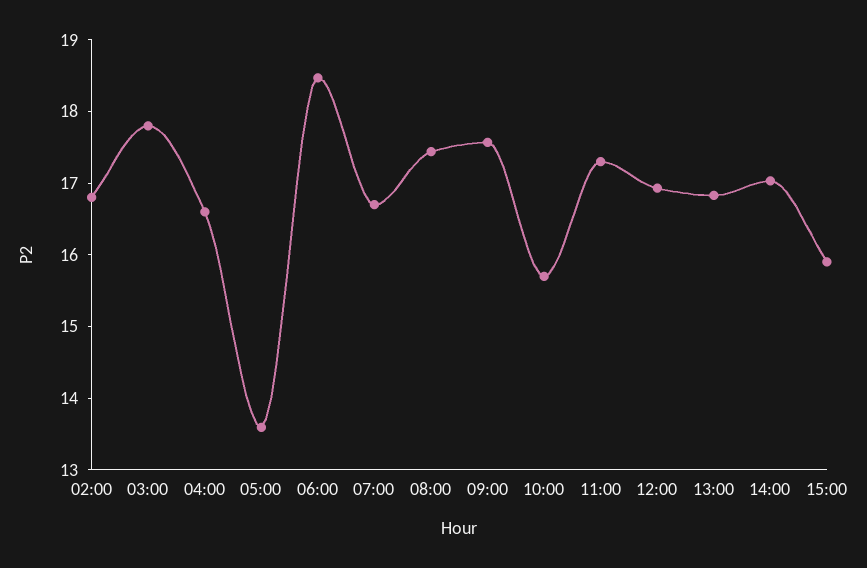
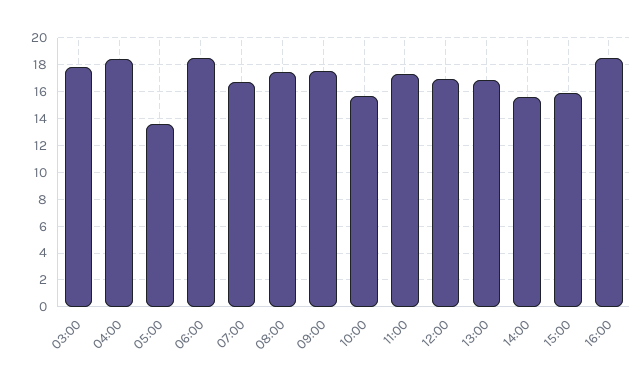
02:00: 16.8 -> none
04:00: 16.6 -> 18.5
14:00: 17 -> 15.5
16:00: none -> 18.5

